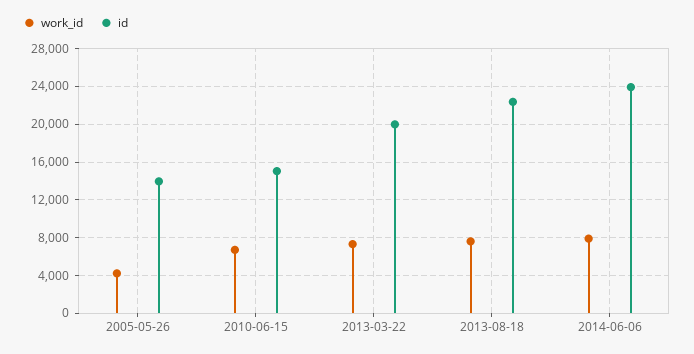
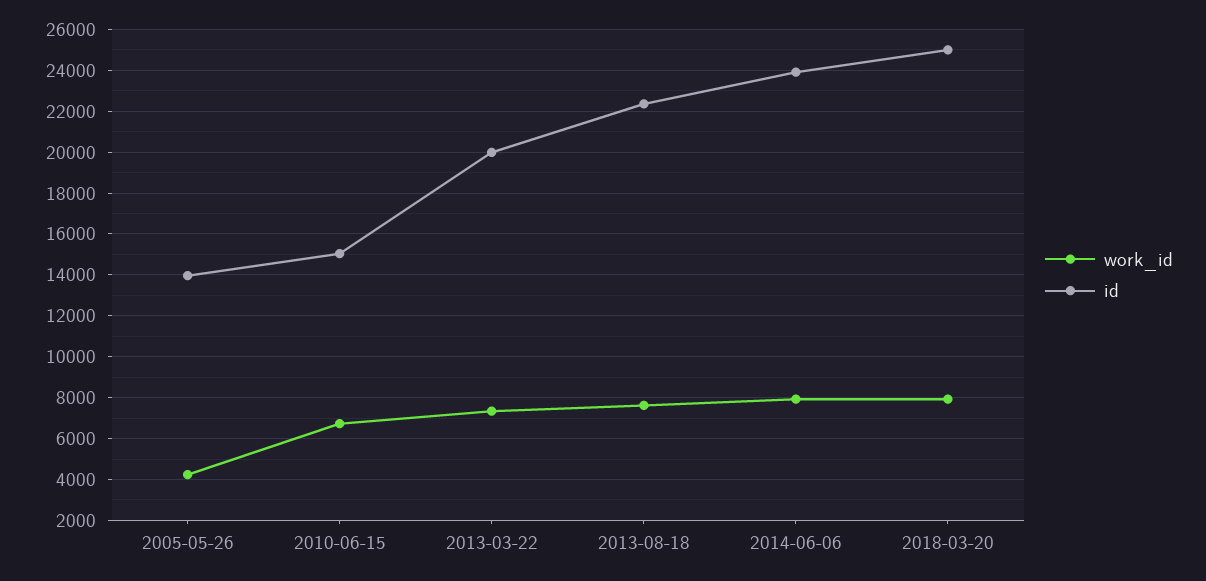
work_id, 2018-03-20: none -> 8000
id, 2018-03-20: none -> 25000

